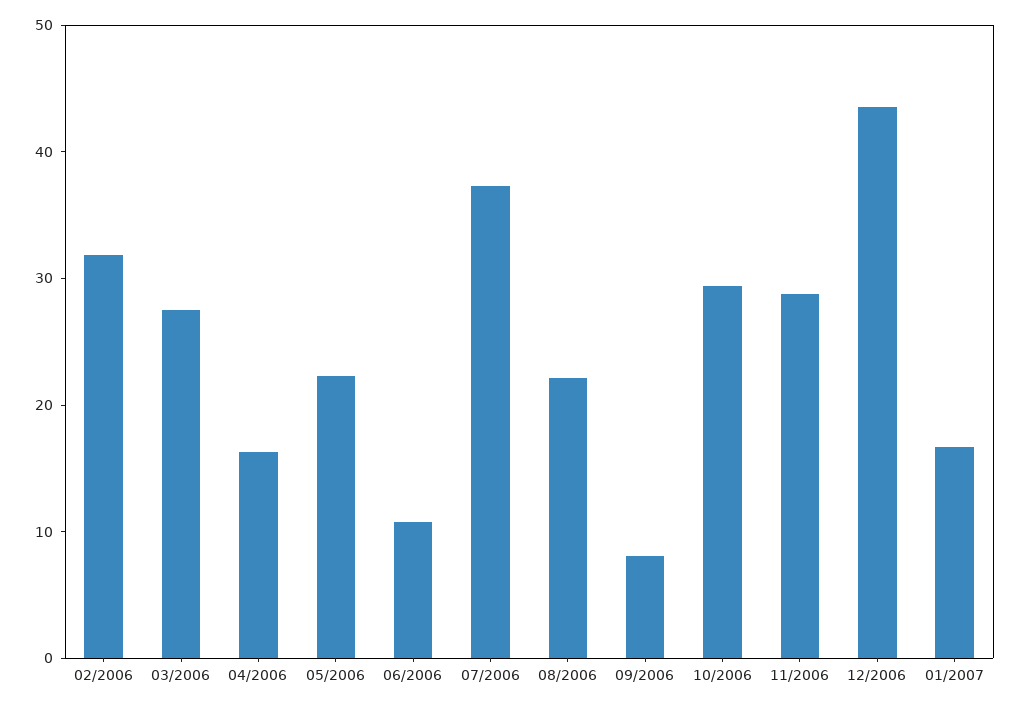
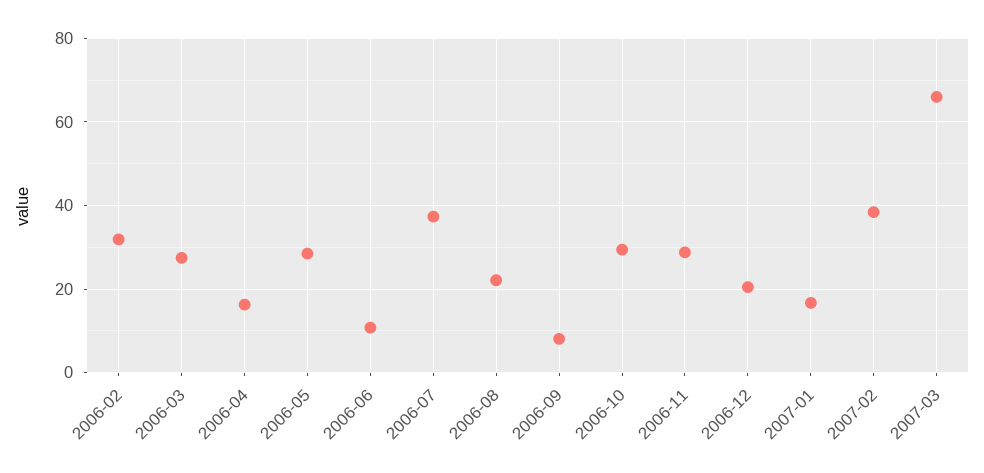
05/2006: 22 -> 28
12/2006: 44 -> 20
2007-02: none -> 38
2007-03: none -> 66

